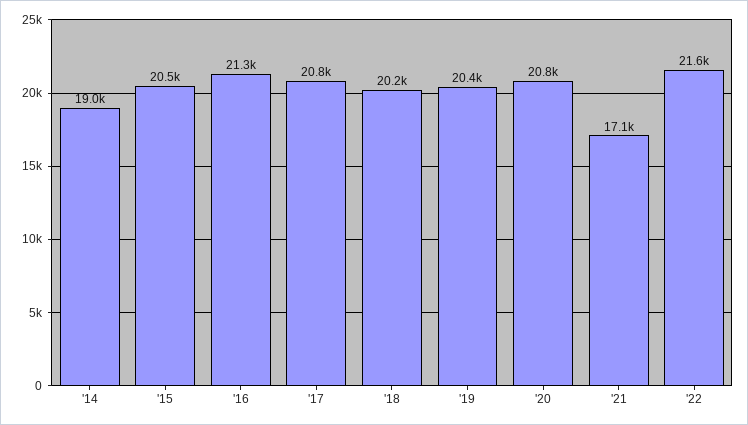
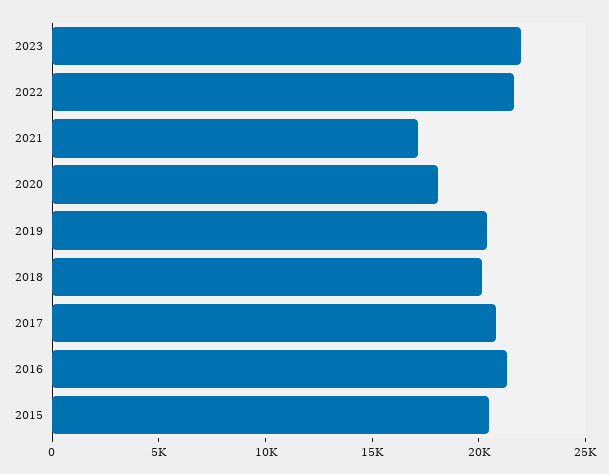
'14: 19000 -> none
'20: 20800 -> 18000
2023: none -> 22000

